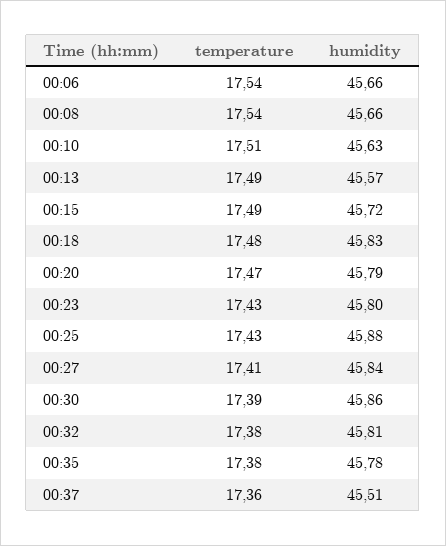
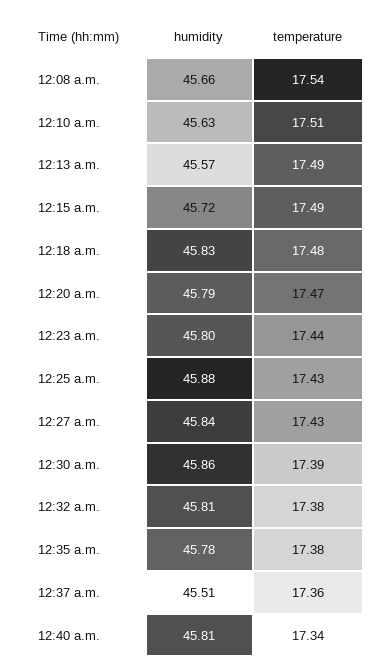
temperature, 00:06: 17.54 -> none
humidity, 00:06: 45.66 -> none
temperature, 00:23: 17.43 -> 17.44
temperature, 00:27: 17.41 -> 17.43
humidity, 12:40 a.m.: none -> 45.81
temperature, 12:40 a.m.: none -> 17.34

